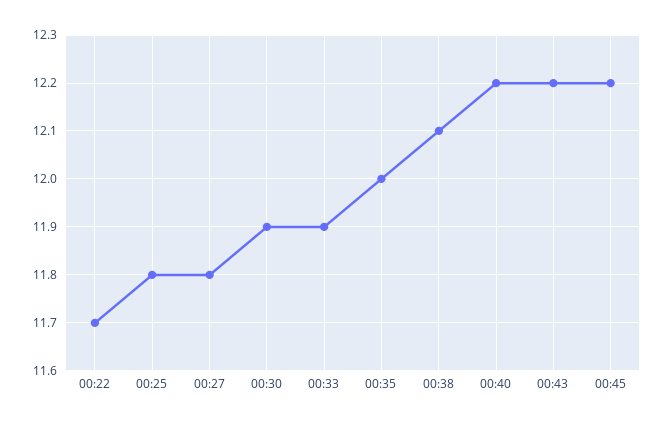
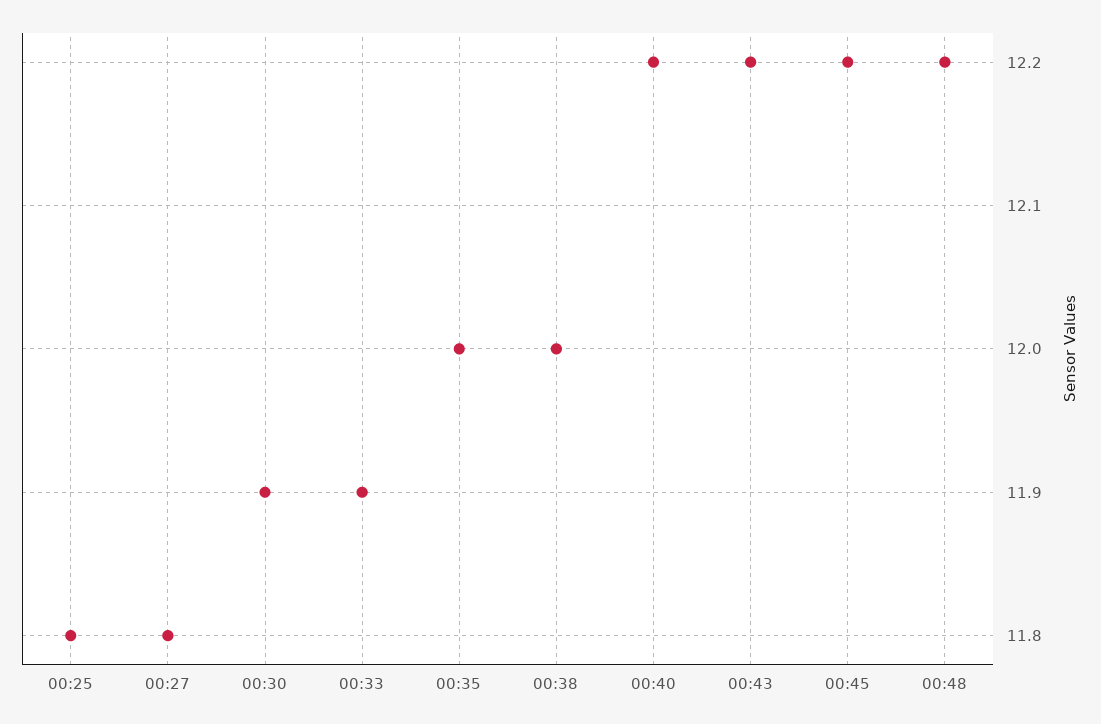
00:22: 11.7 -> none
00:38: 12.1 -> 12
00:48: none -> 12.2

